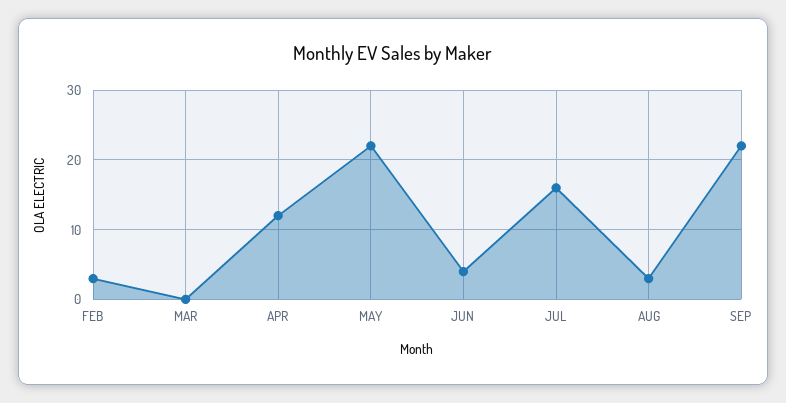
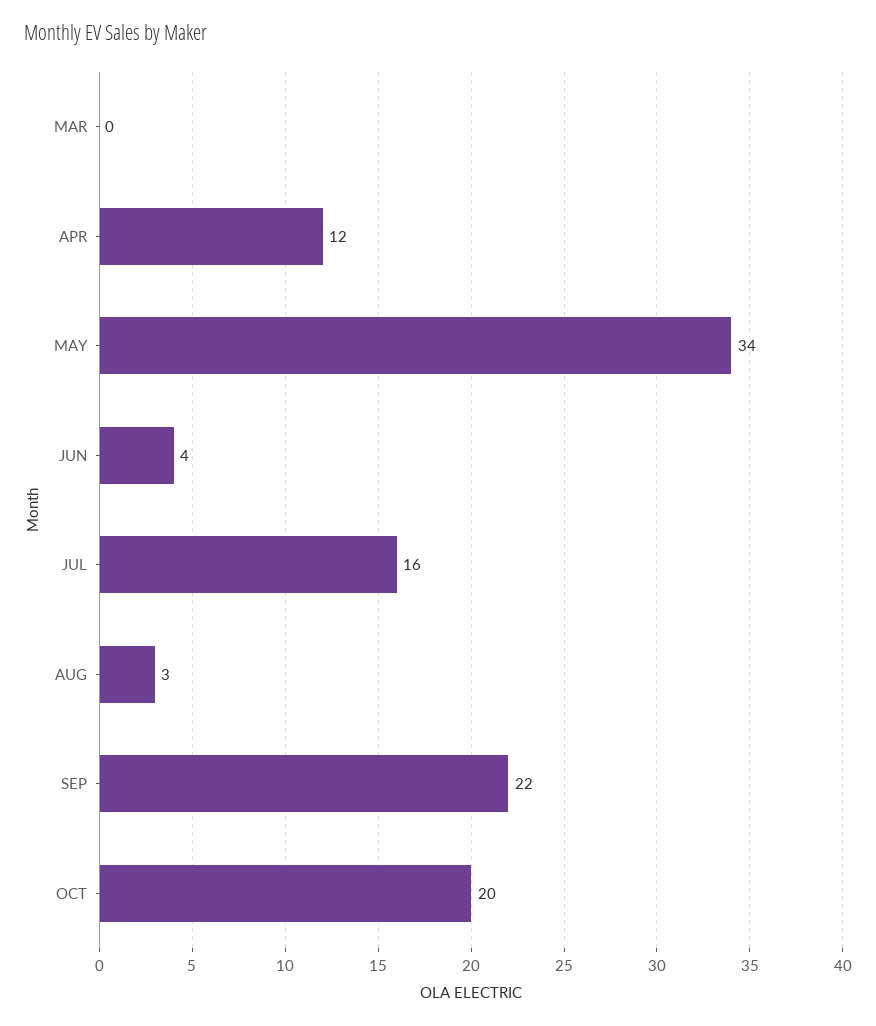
FEB: 3 -> none
MAY: 22 -> 34
OCT: none -> 20

